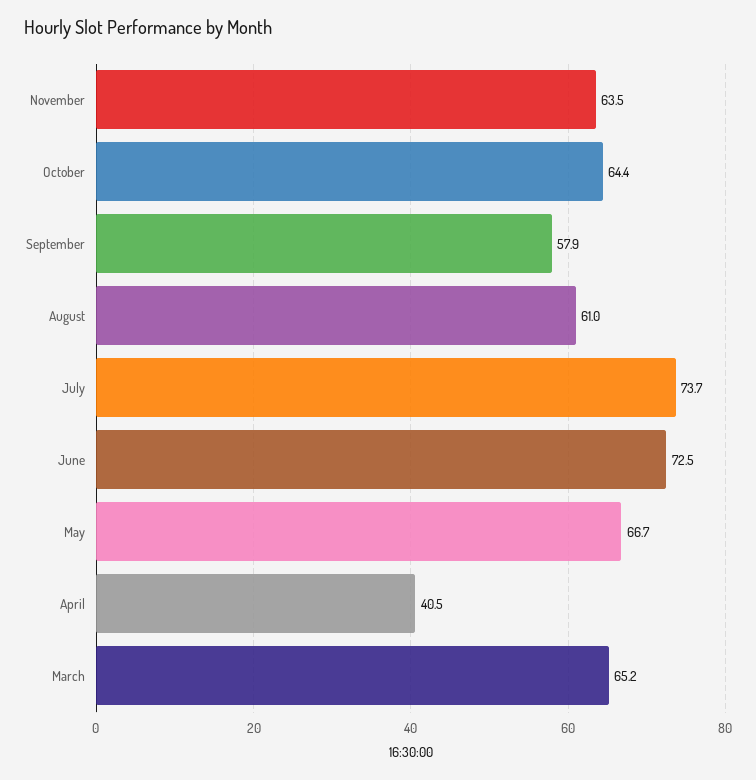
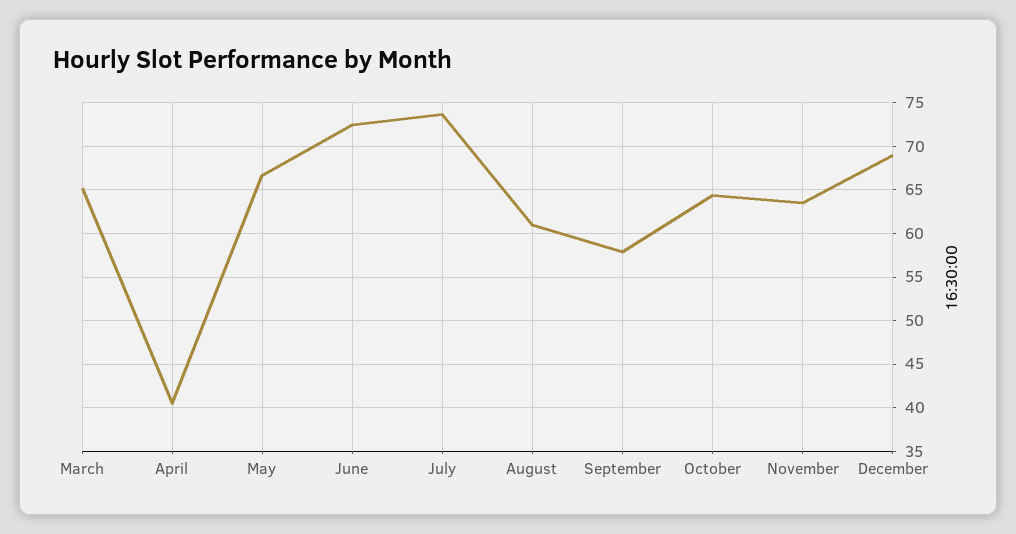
December: none -> 69

